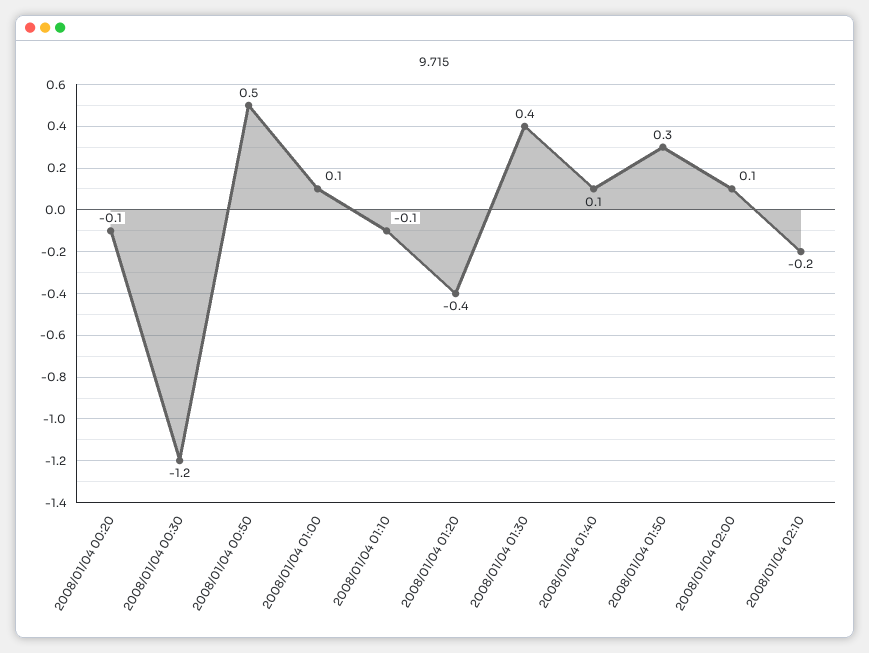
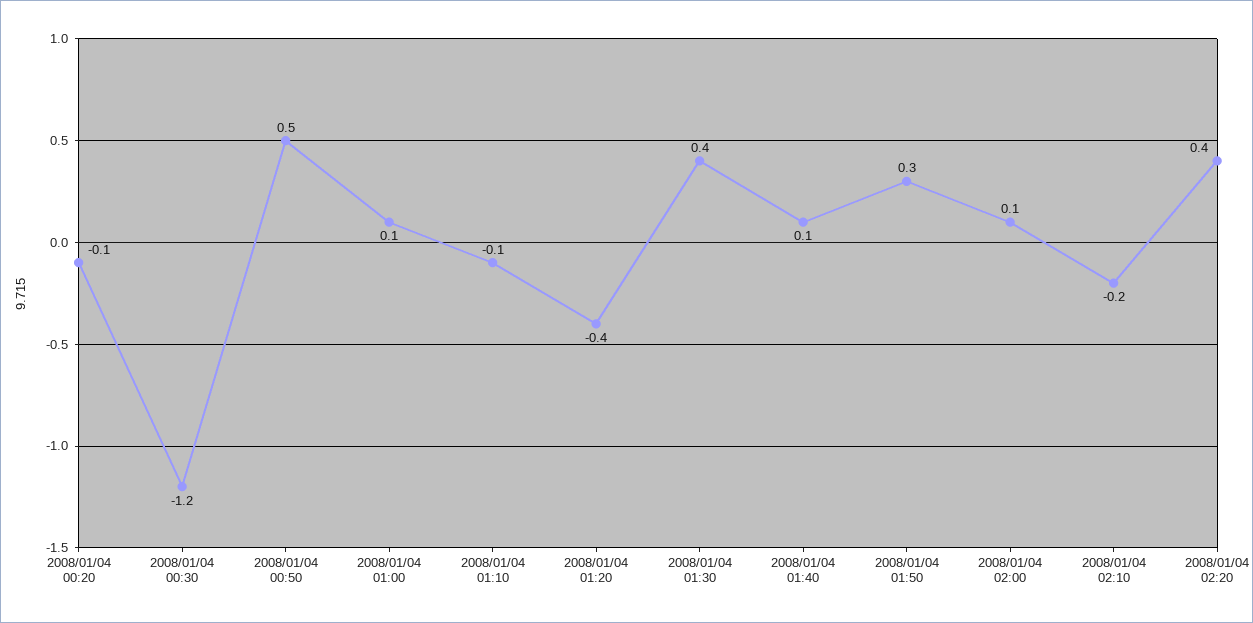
2008/01/04 02:20: none -> 0.4

